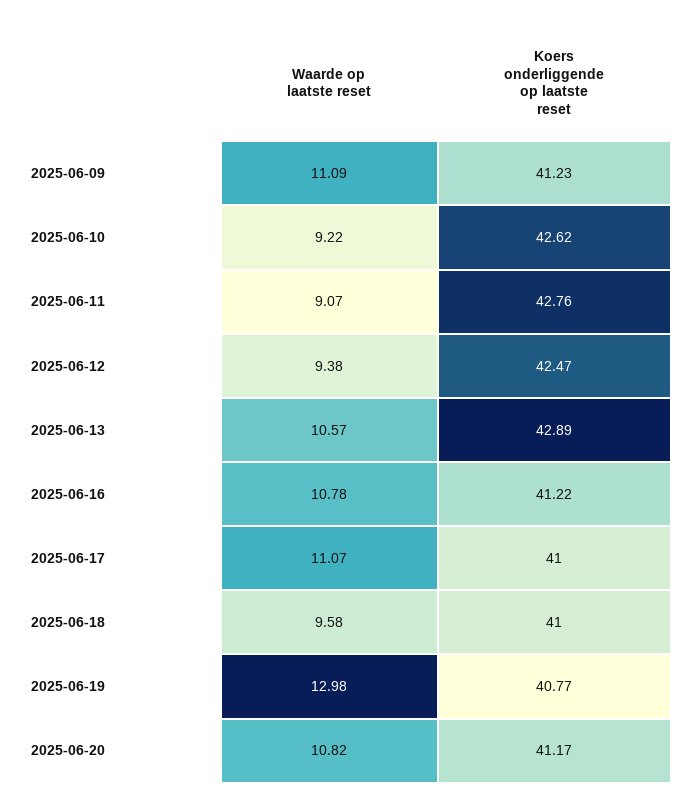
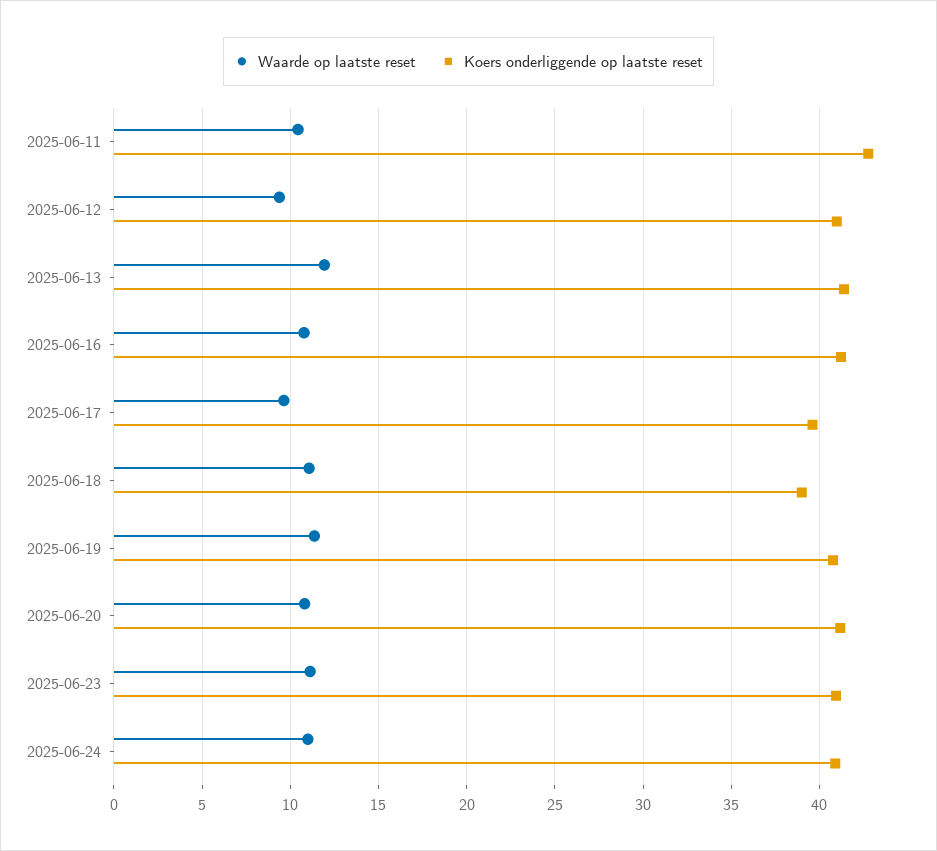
Waarde op laatste reset, 2025-06-09: 11.09 -> none
Koers onderliggende op laatste reset, 2025-06-09: 41.23 -> none
Waarde op laatste reset, 2025-06-10: 9.22 -> none
Koers onderliggende op laatste reset, 2025-06-10: 42.62 -> none
Waarde op laatste reset, 2025-06-11: 9.07 -> 10.5
Koers onderliggende op laatste reset, 2025-06-12: 42.47 -> 41
Waarde op laatste reset, 2025-06-13: 10.57 -> 12
Koers onderliggende op laatste reset, 2025-06-13: 42.89 -> 41.5
Waarde op laatste reset, 2025-06-17: 11.07 -> 9.5
Koers onderliggende op laatste reset, 2025-06-17: 41 -> 39.5
Waarde op laatste reset, 2025-06-18: 9.58 -> 11
Koers onderliggende op laatste reset, 2025-06-18: 41 -> 39
Waarde op laatste reset, 2025-06-19: 12.98 -> 11.5
Waarde op laatste reset, 2025-06-23: none -> 11
Koers onderliggende op laatste reset, 2025-06-23: none -> 41
Waarde op laatste reset, 2025-06-24: none -> 11
Koers onderliggende op laatste reset, 2025-06-24: none -> 41

